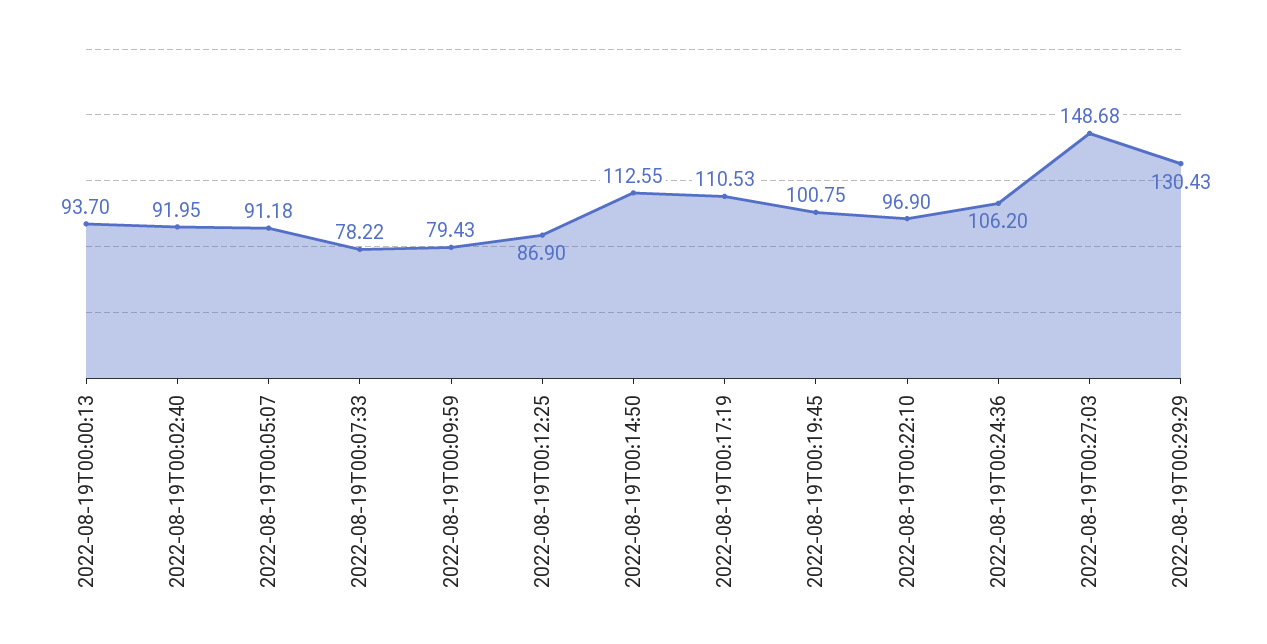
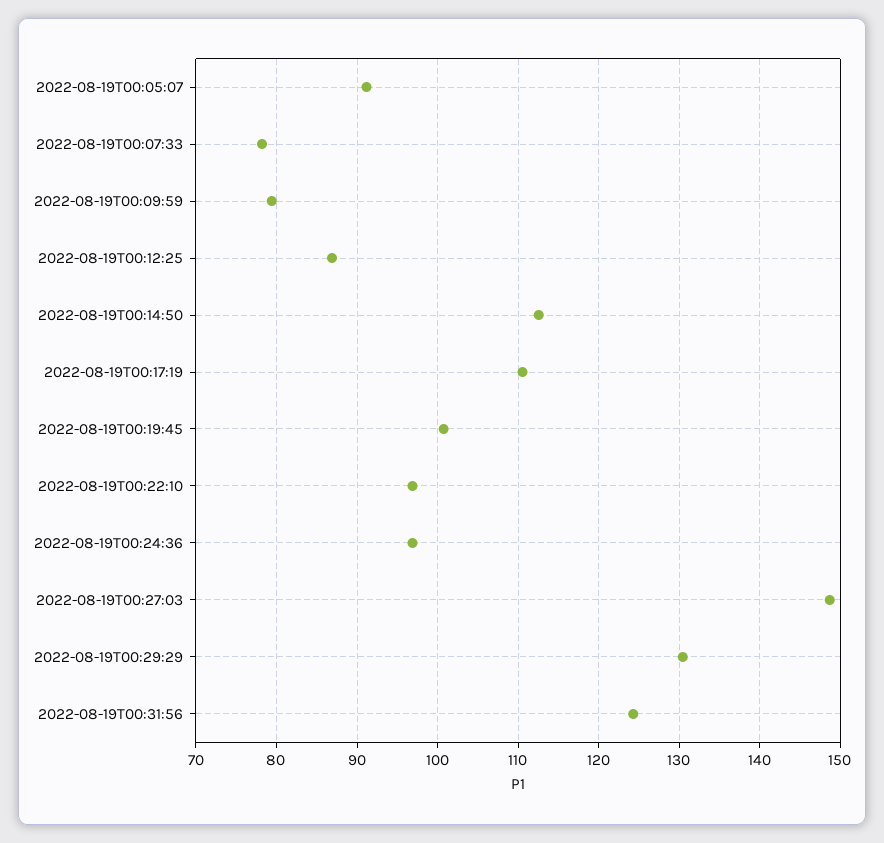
2022-08-19T00:00:13: 93.7 -> none
2022-08-19T00:02:40: 91.95 -> none
2022-08-19T00:24:36: 106.2 -> 97
2022-08-19T00:31:56: none -> 124

